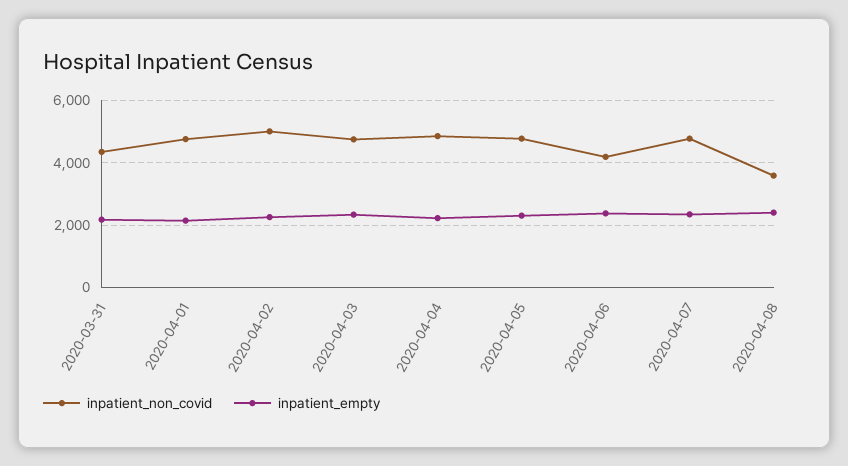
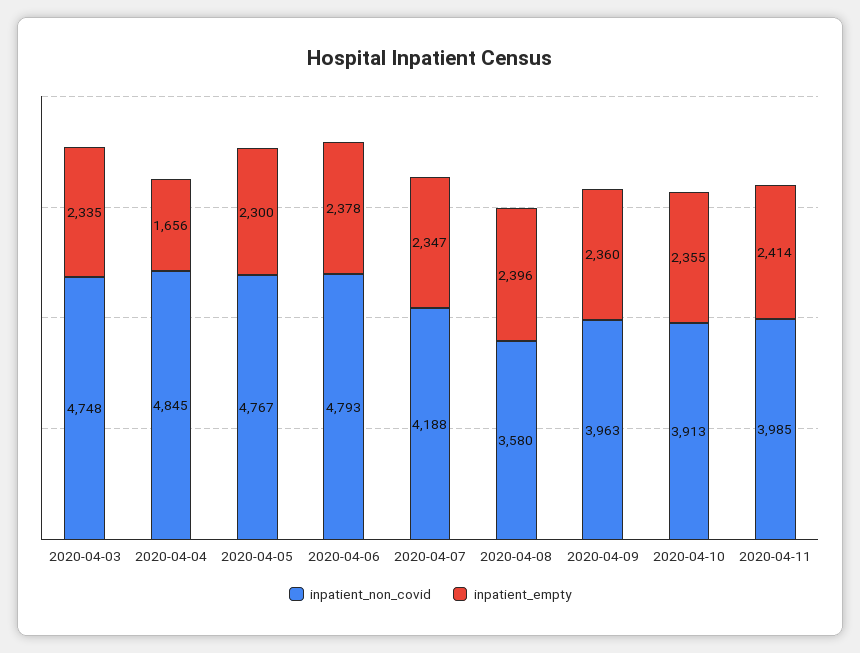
inpatient_non_covid, 2020-03-31: 4400 -> none
inpatient_empty, 2020-03-31: 2200 -> none
inpatient_non_covid, 2020-04-01: 4800 -> none
inpatient_empty, 2020-04-01: 2200 -> none
inpatient_non_covid, 2020-04-02: 5000 -> none
inpatient_empty, 2020-04-02: 2200 -> none
inpatient_empty, 2020-04-04: 2200 -> 1656
inpatient_non_covid, 2020-04-06: 4200 -> 4793
inpatient_non_covid, 2020-04-07: 4800 -> 4188
inpatient_non_covid, 2020-04-09: none -> 3963
inpatient_empty, 2020-04-09: none -> 2360
inpatient_non_covid, 2020-04-10: none -> 3913
inpatient_empty, 2020-04-10: none -> 2355
inpatient_non_covid, 2020-04-11: none -> 3985
inpatient_empty, 2020-04-11: none -> 2414

